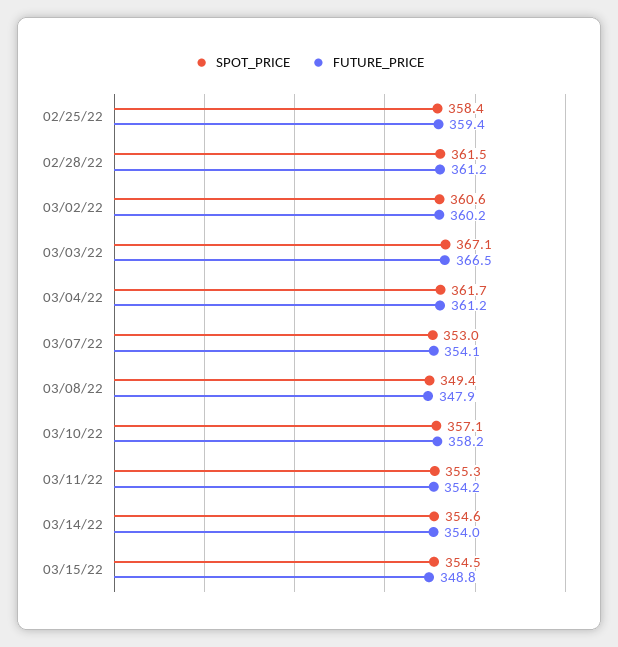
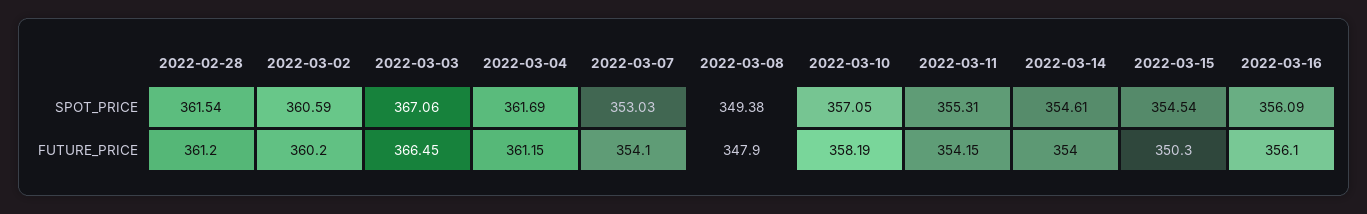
SPOT_PRICE, 02/25/22: 358.4 -> none
FUTURE_PRICE, 02/25/22: 359.4 -> none
FUTURE_PRICE, 03/15/22: 348.8 -> 350.3
SPOT_PRICE, 2022-03-16: none -> 356.09
FUTURE_PRICE, 2022-03-16: none -> 356.1

